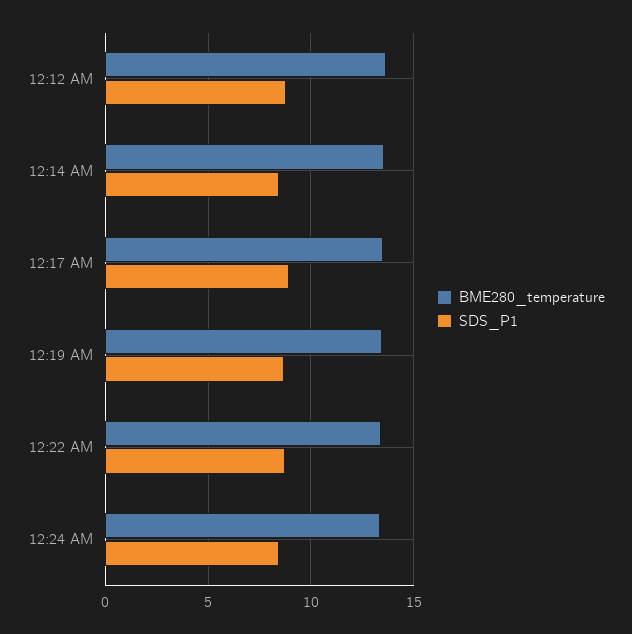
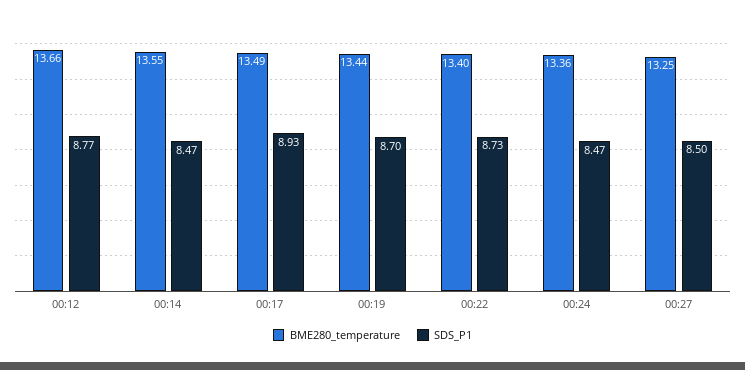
BME280_temperature, 00:27: none -> 13.25
SDS_P1, 00:27: none -> 8.5

